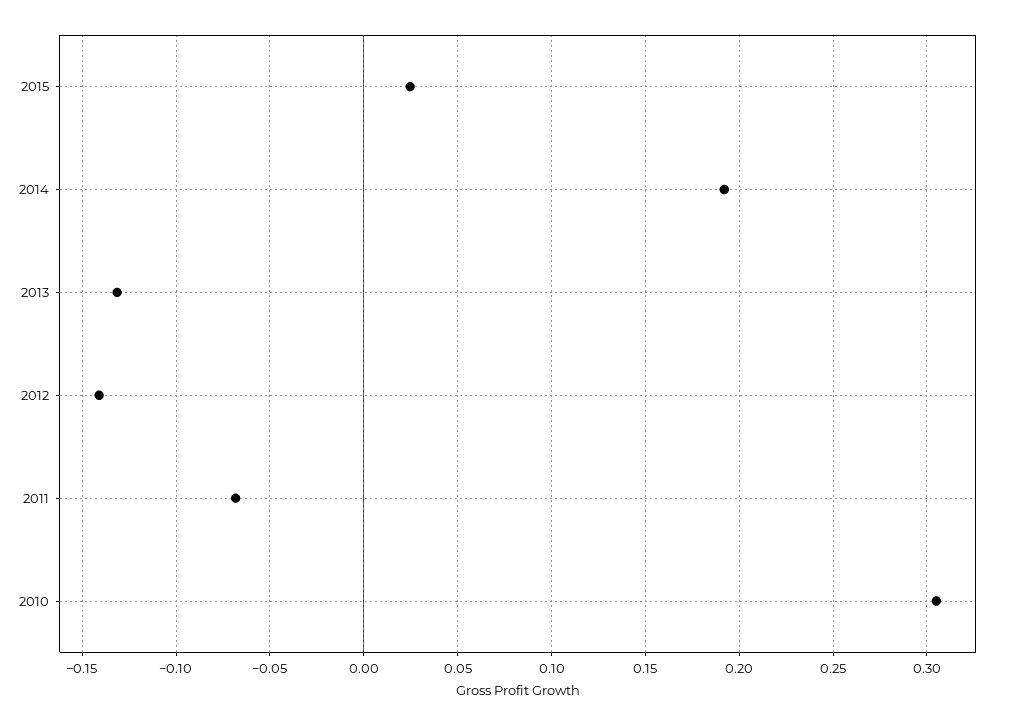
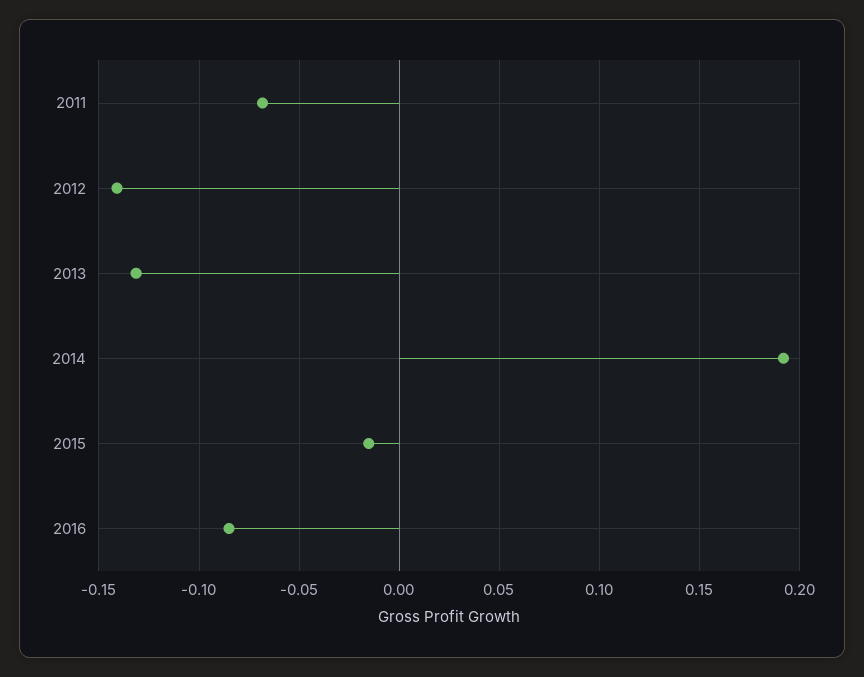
2015: 0.025 -> -0.015
2010: 0.305 -> none
2016: none -> -0.085

